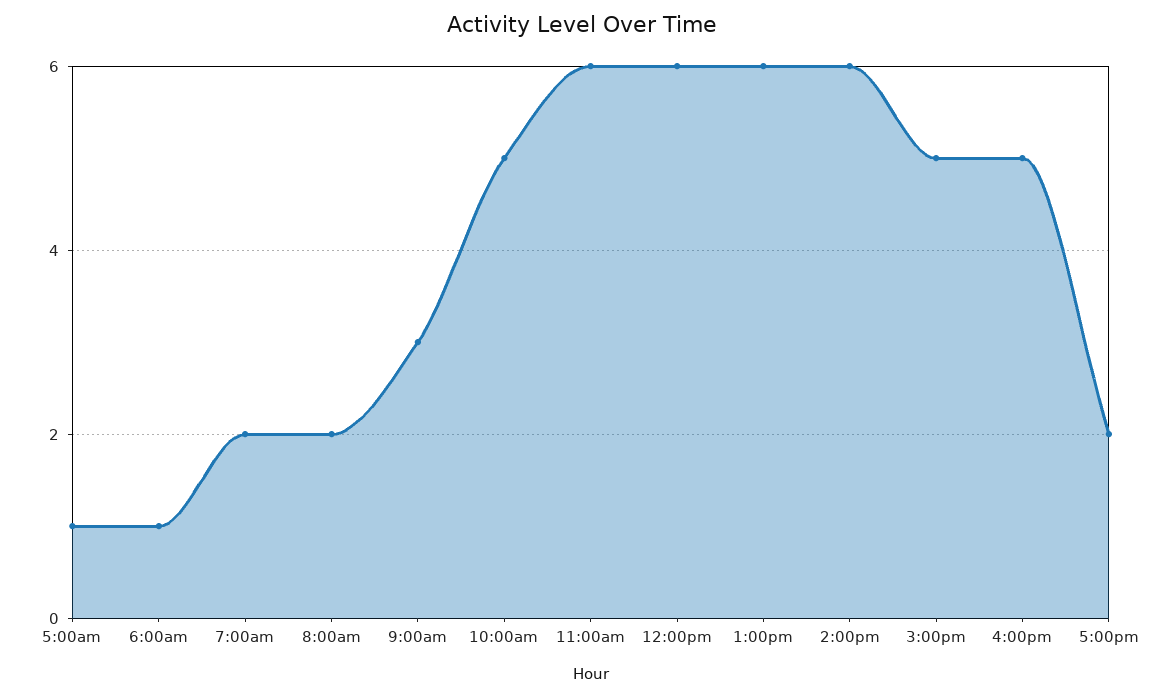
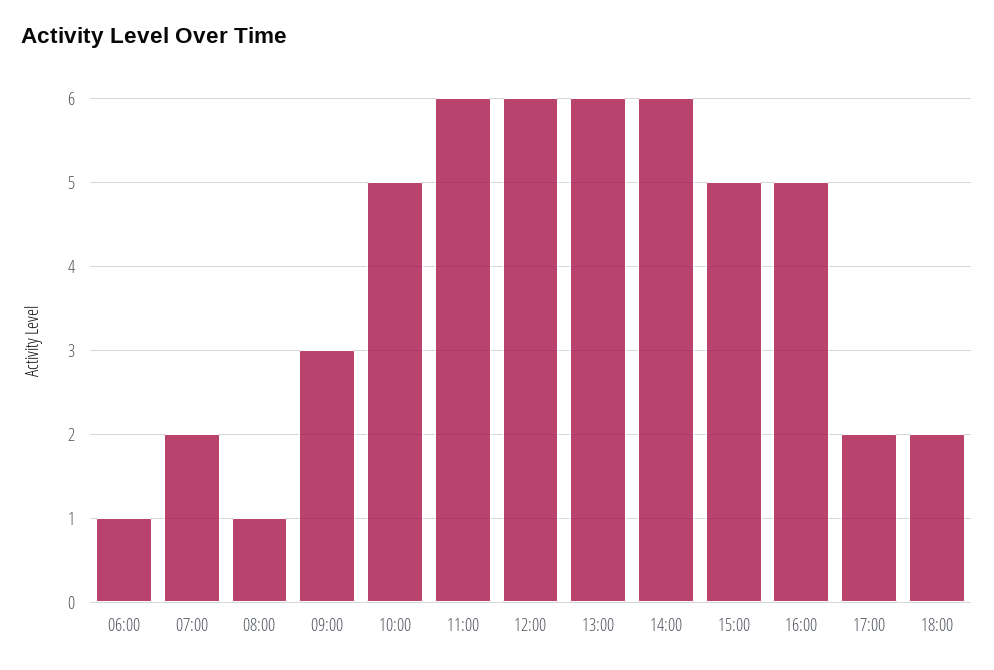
5:00am: 1 -> none
8:00am: 2 -> 1
18:00: none -> 2

